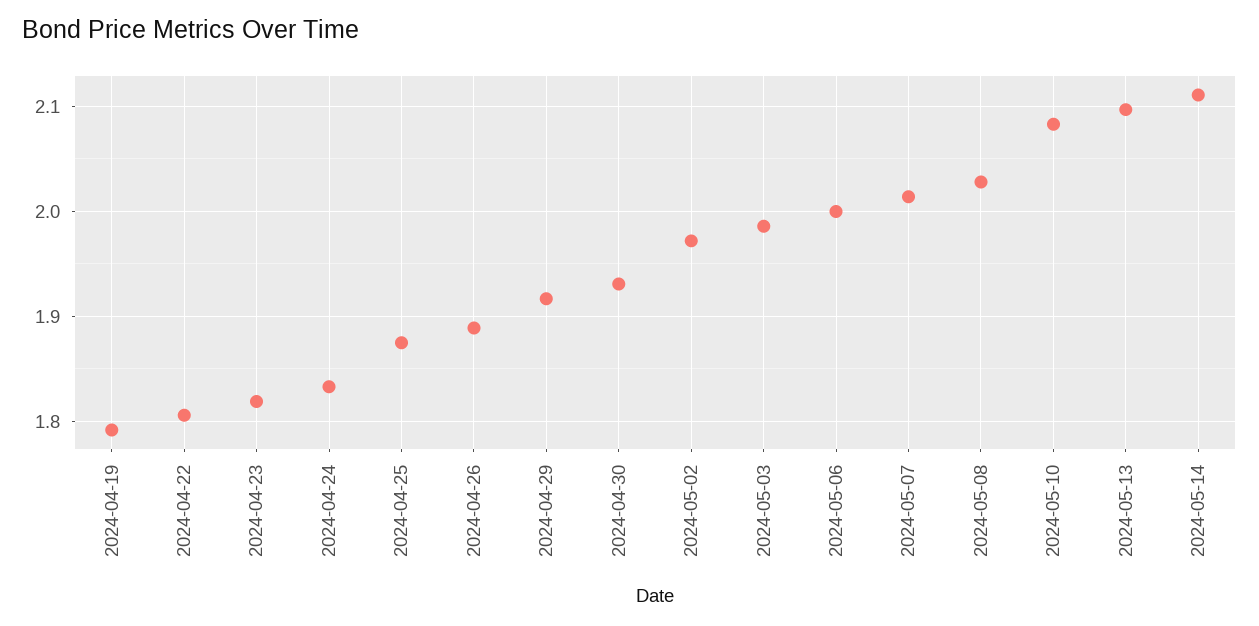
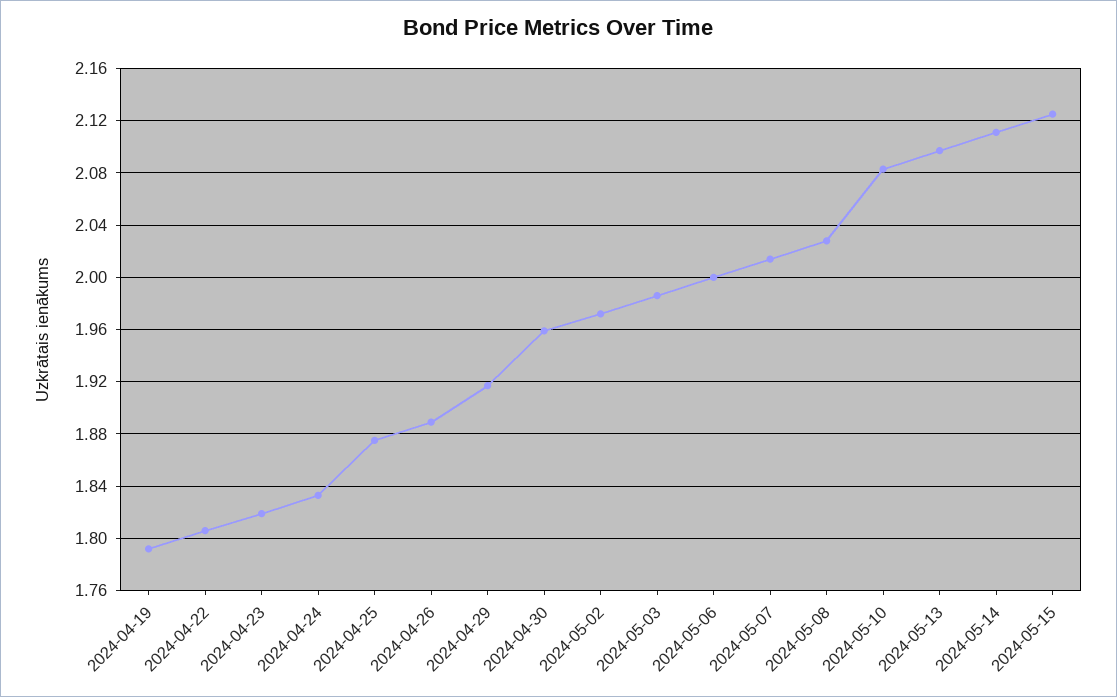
2024-04-30: 1.93 -> 1.96
2024-05-15: none -> 2.125

